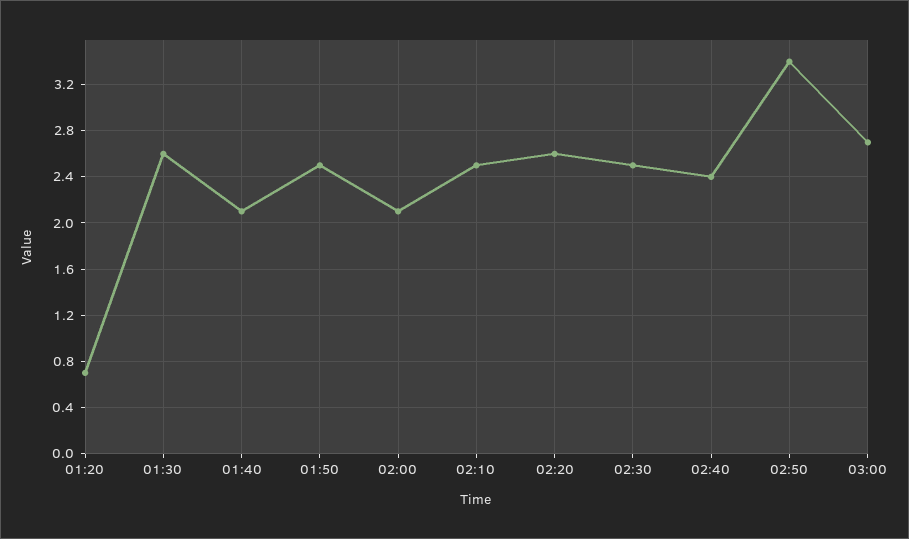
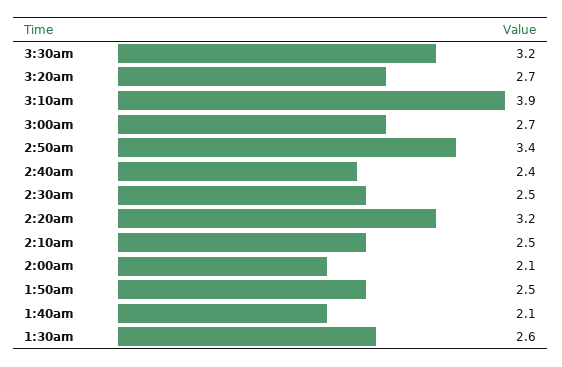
01:20: 0.7 -> none
02:20: 2.6 -> 3.2
3:30am: none -> 3.2
3:20am: none -> 2.7
3:10am: none -> 3.9

